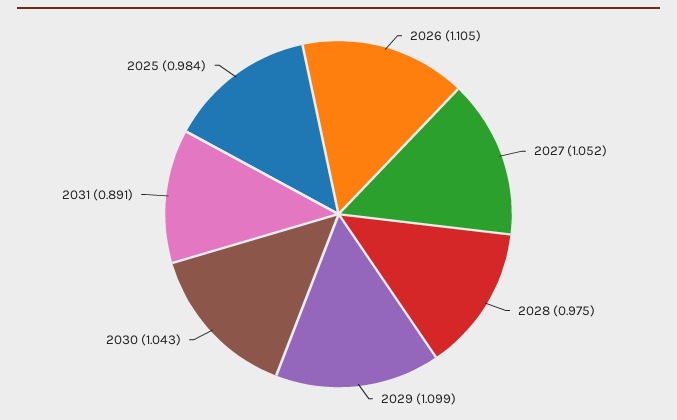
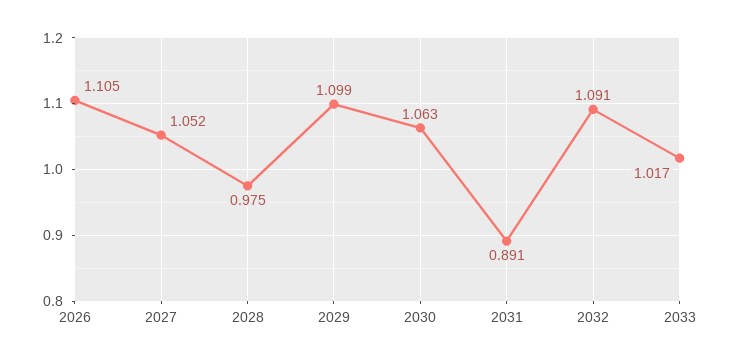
2030: 1.043 -> 1.063
2025: 0.984 -> none
2032: none -> 1.091
2033: none -> 1.017

